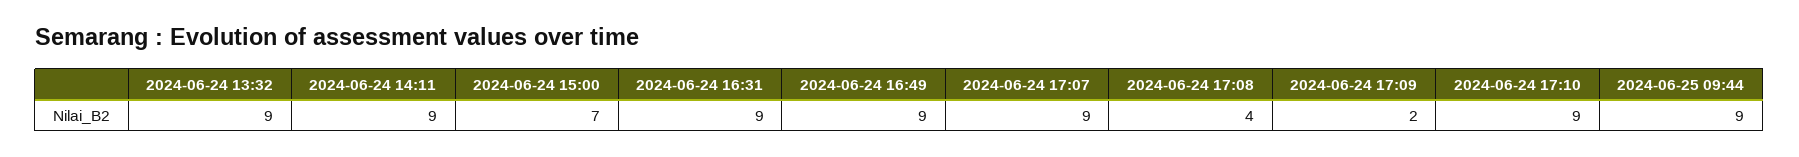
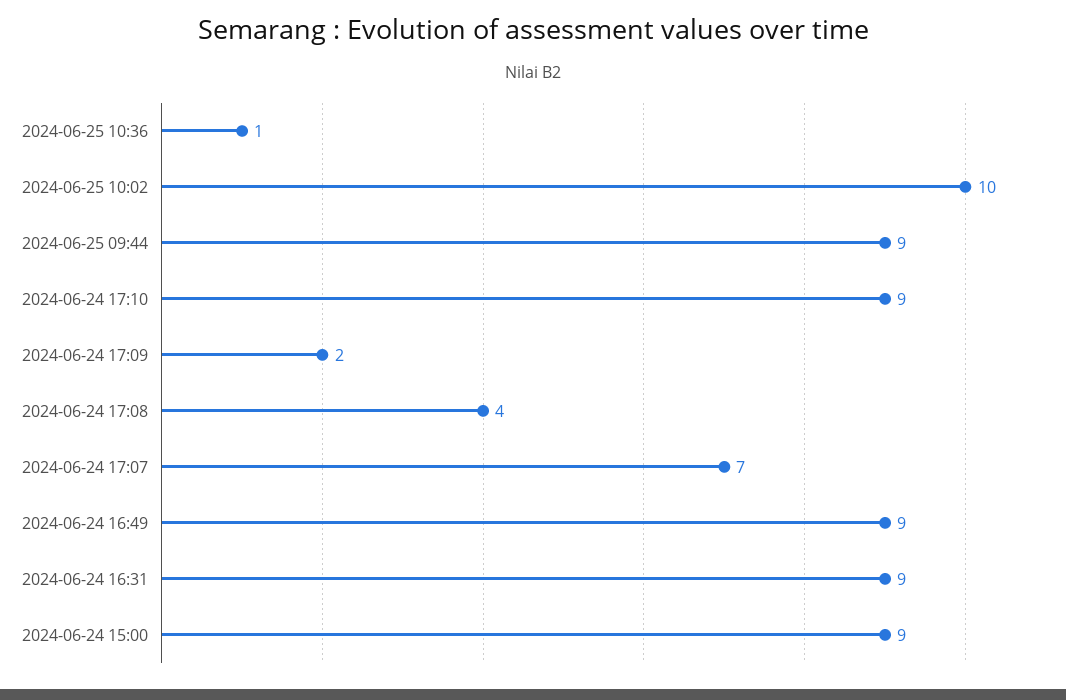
2024-06-24 13:32: 9 -> none
2024-06-24 14:11: 9 -> none
2024-06-24 15:00: 7 -> 9
2024-06-24 17:07: 9 -> 7
2024-06-25 10:36: none -> 1
2024-06-25 10:02: none -> 10

